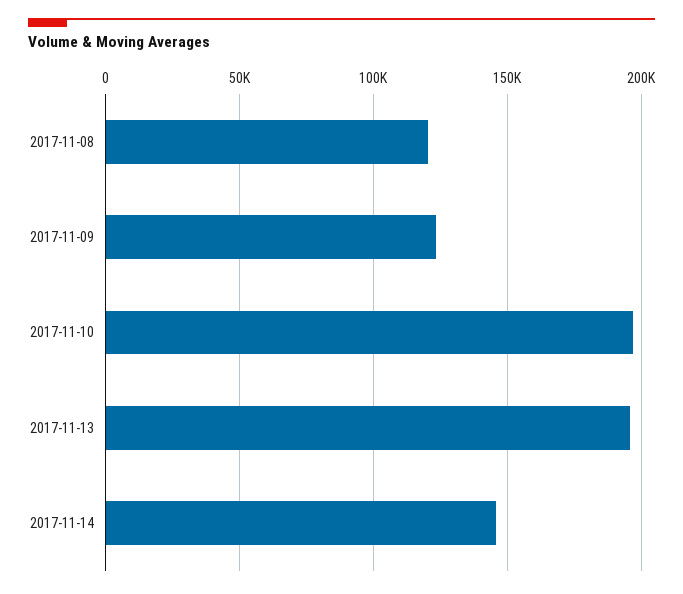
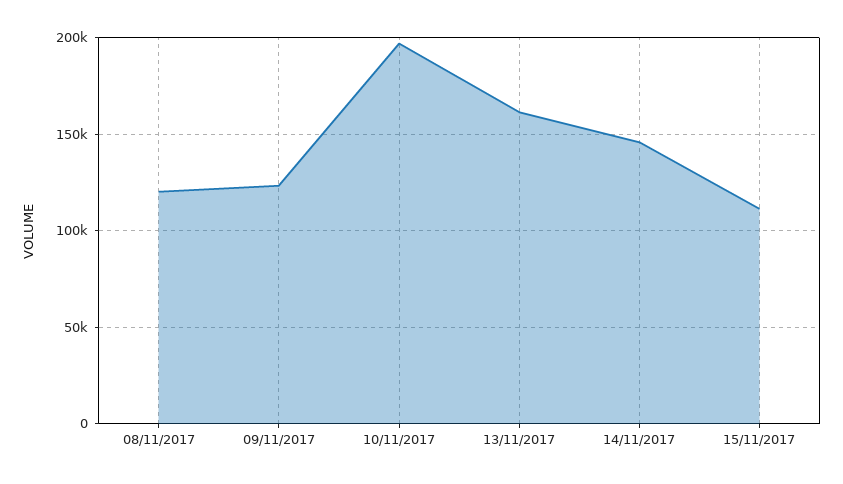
2017-11-13: 195000 -> 160000
15/11/2017: none -> 110000

